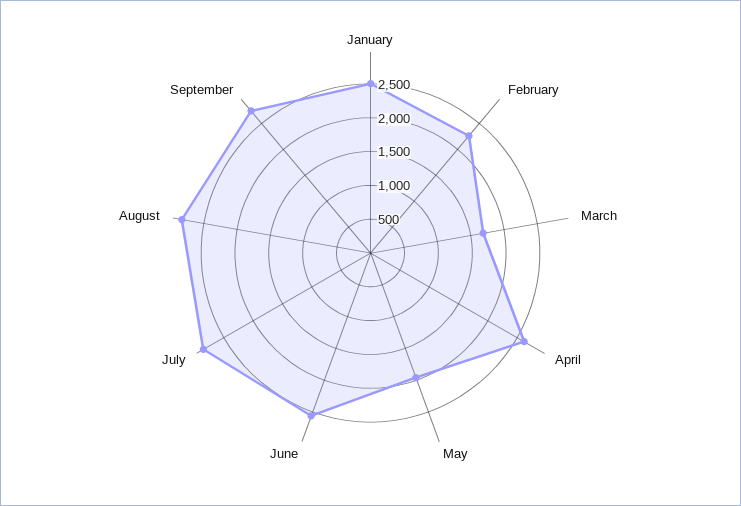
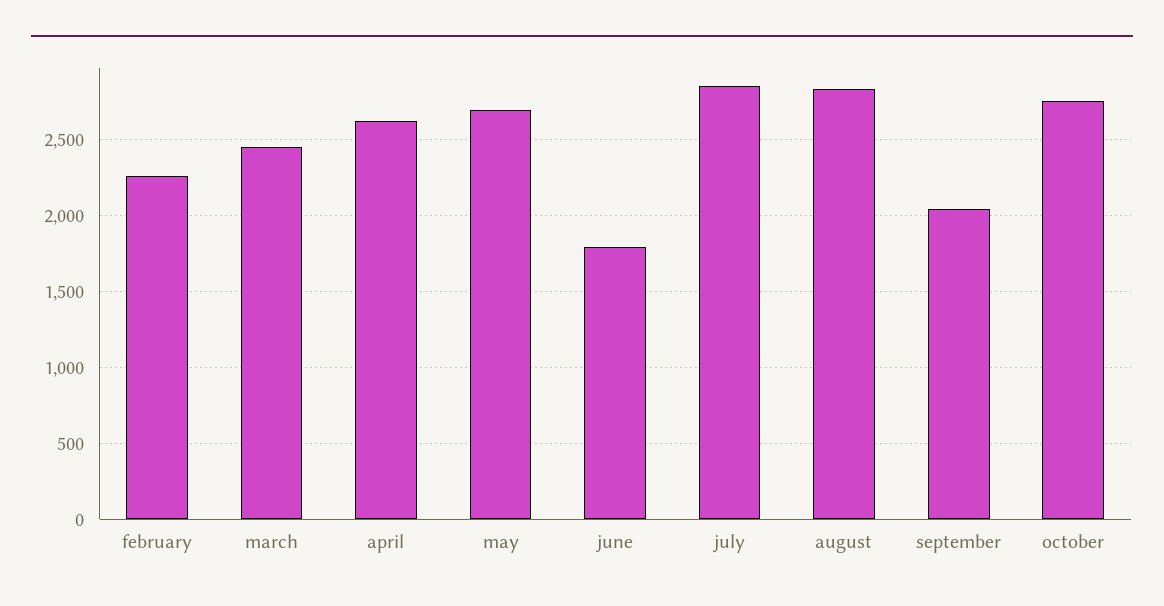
January: 2500 -> none
March: 1750 -> 2450
May: 2000 -> 2700
June: 2500 -> 1800
September: 2750 -> 2050
october: none -> 2750

